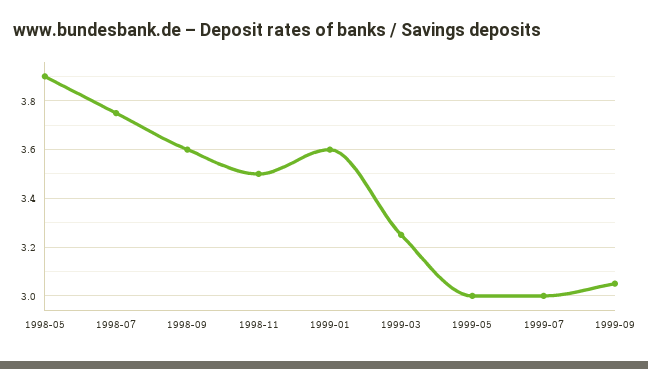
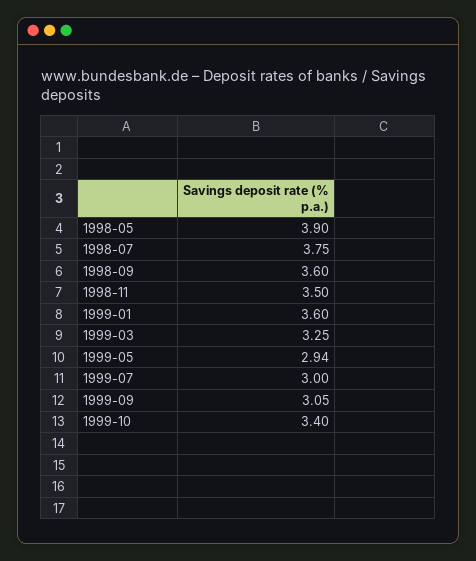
1999-05: 3 -> 2.94
1999-10: none -> 3.4

